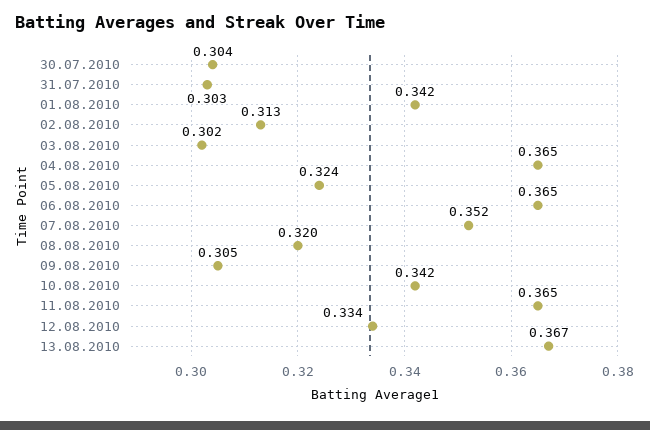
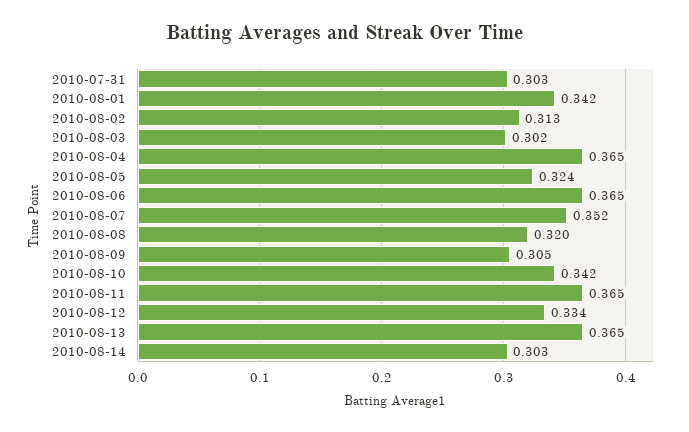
30.07.2010: 0.304 -> none
13.08.2010: 0.367 -> 0.365
2010-08-14: none -> 0.303

